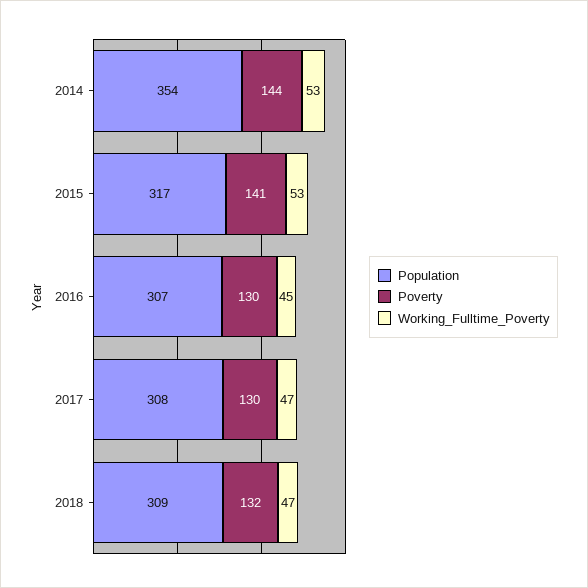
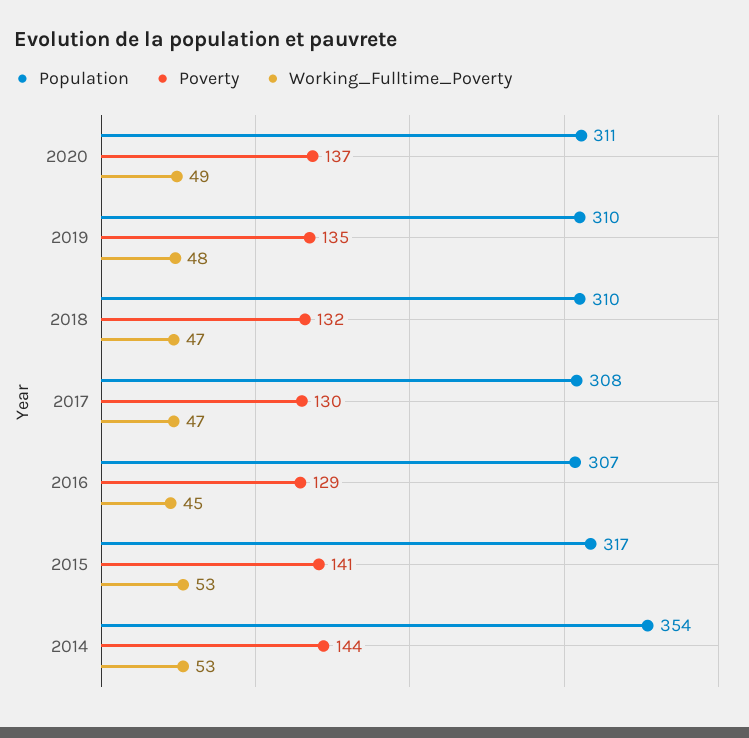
Poverty, 2016: 130 -> 129
Population, 2018: 309 -> 310
Population, 2020: none -> 311
Poverty, 2020: none -> 137
Working_Fulltime_Poverty, 2020: none -> 49
Population, 2019: none -> 310
Poverty, 2019: none -> 135
Working_Fulltime_Poverty, 2019: none -> 48

